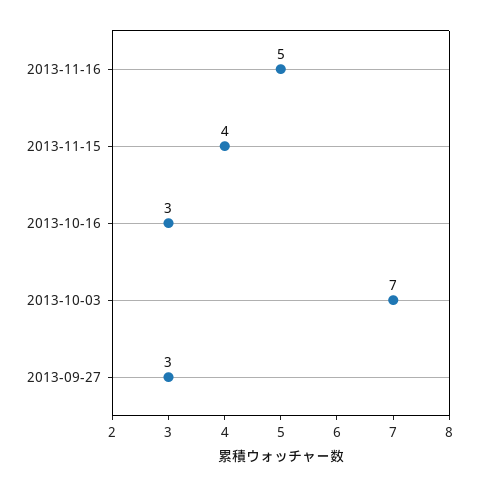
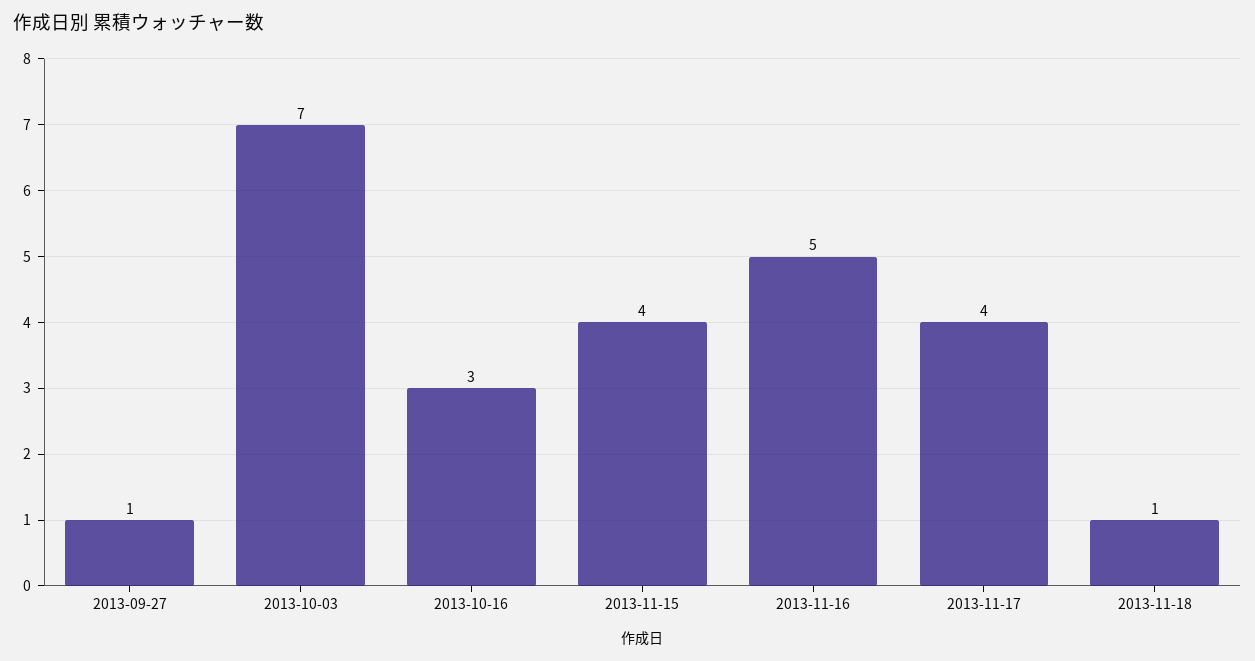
2013-09-27: 3 -> 1
2013-11-17: none -> 4
2013-11-18: none -> 1

